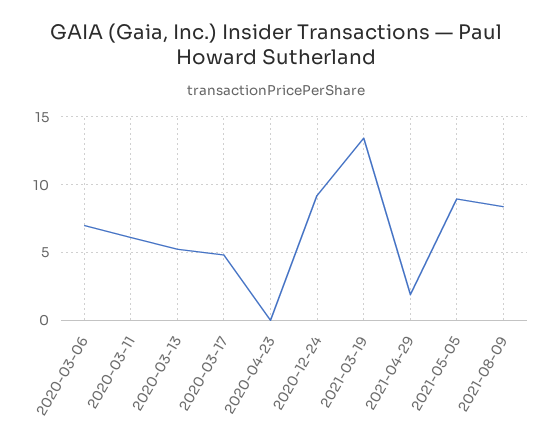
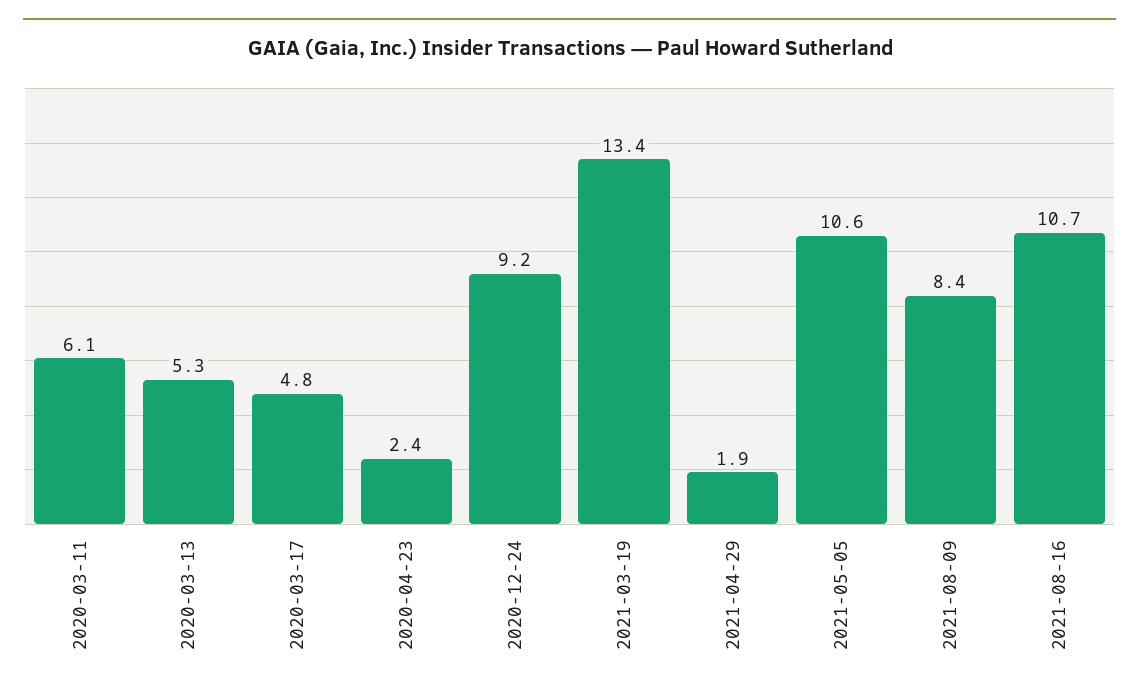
2020-03-06: 7 -> none
2020-04-23: 0 -> 2.4
2021-05-05: 9 -> 10.6
2021-08-16: none -> 10.7

